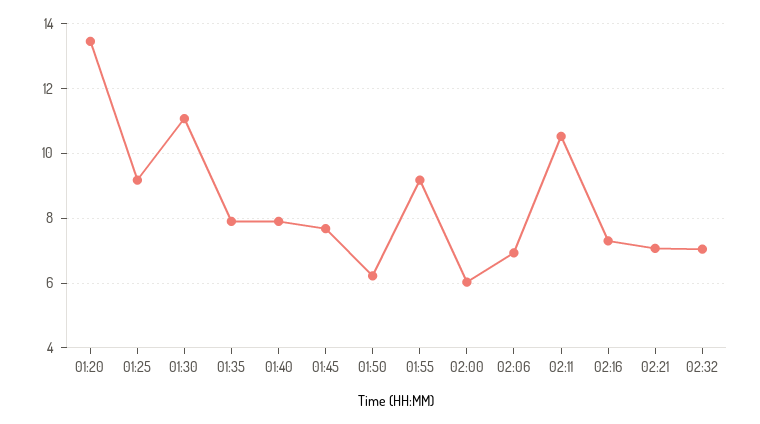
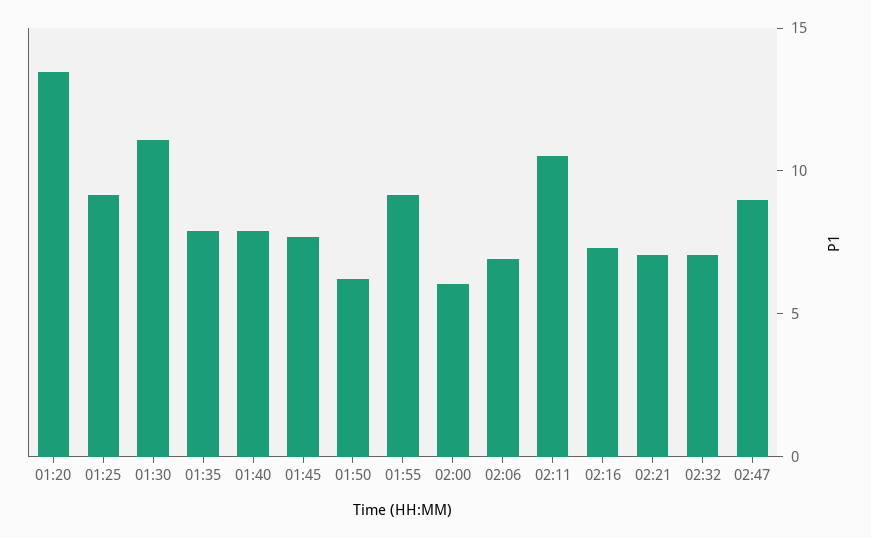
02:47: none -> 9

